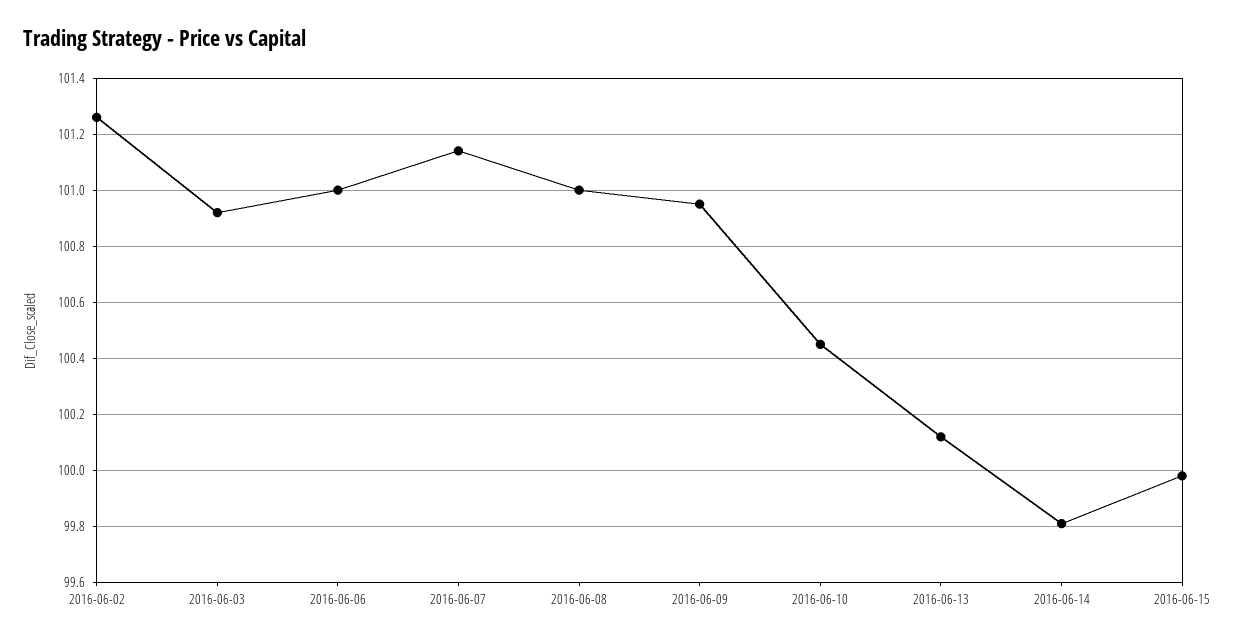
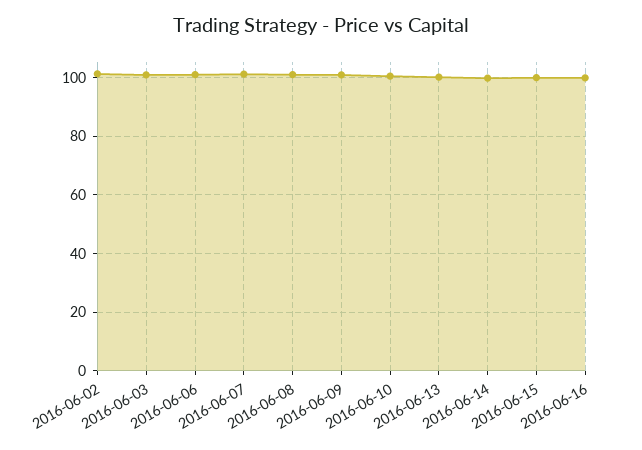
2016-06-16: none -> 100

